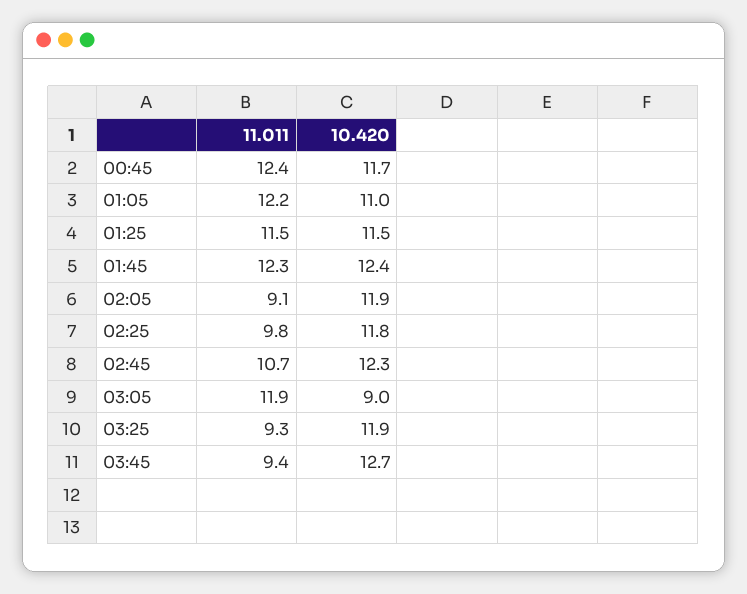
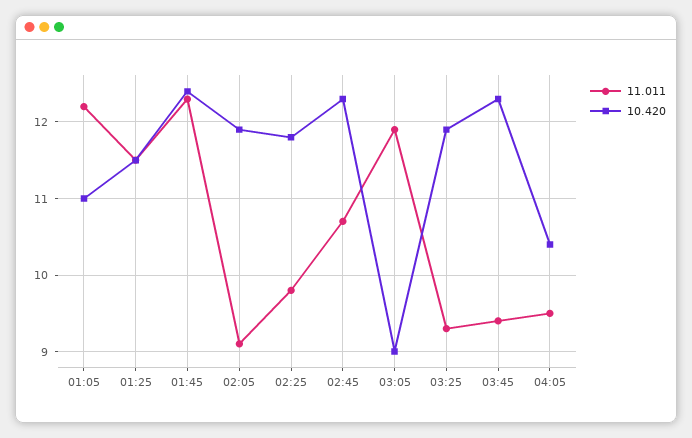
11.011, 00:45: 12.4 -> none
10.420, 00:45: 11.7 -> none
10.420, 03:45: 12.7 -> 12.3
11.011, 04:05: none -> 9.5
10.420, 04:05: none -> 10.4

